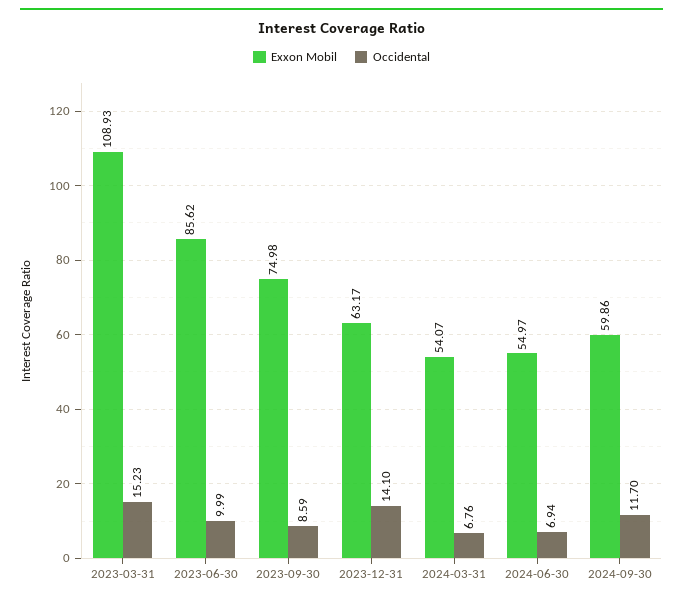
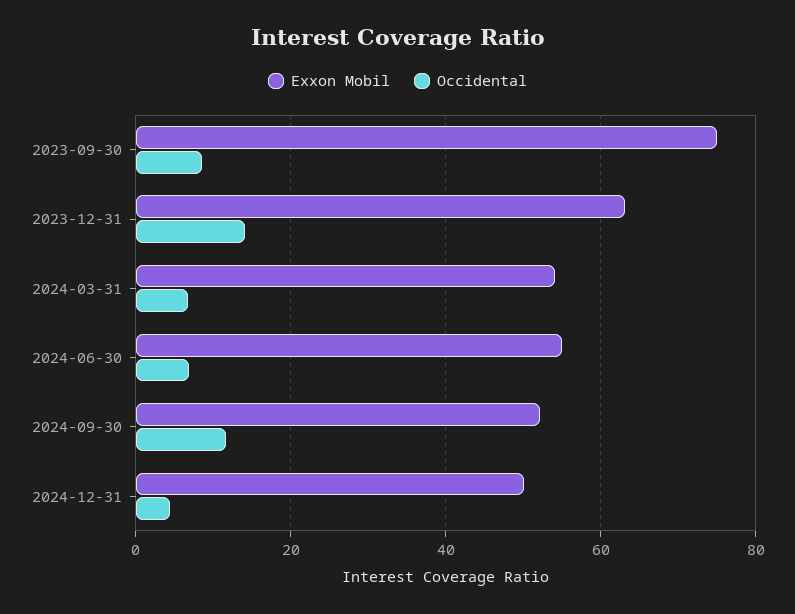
Exxon Mobil, 2023-03-31: 108.93 -> none
Occidental, 2023-03-31: 15.23 -> none
Exxon Mobil, 2023-06-30: 85.62 -> none
Occidental, 2023-06-30: 9.99 -> none
Exxon Mobil, 2024-09-30: 59.86 -> 52
Exxon Mobil, 2024-12-31: none -> 50
Occidental, 2024-12-31: none -> 4

